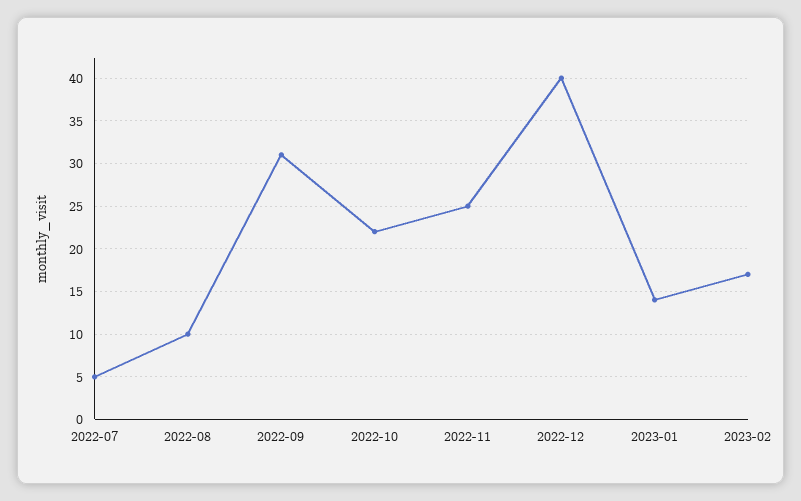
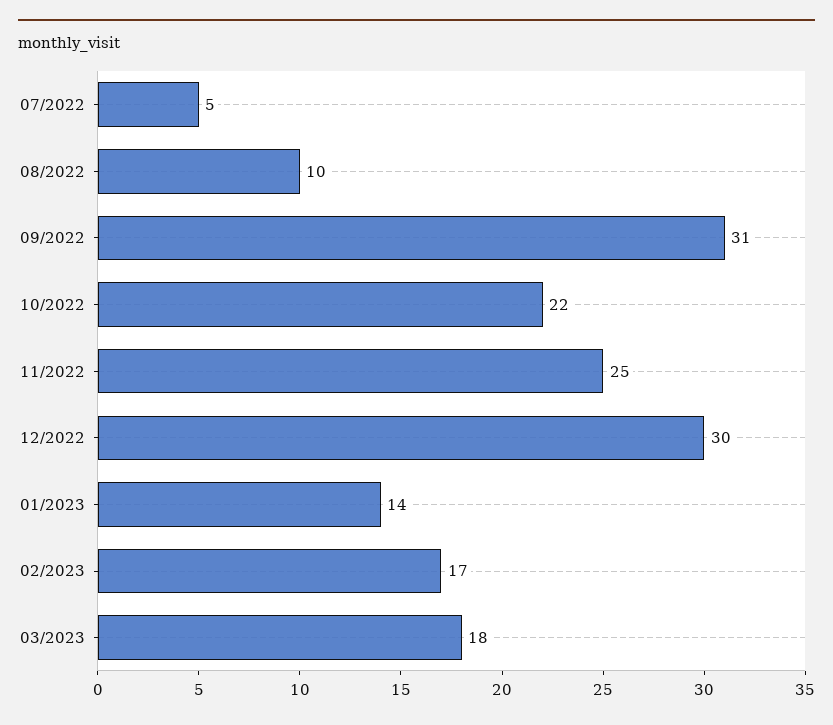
2022-12: 40 -> 30
03/2023: none -> 18

